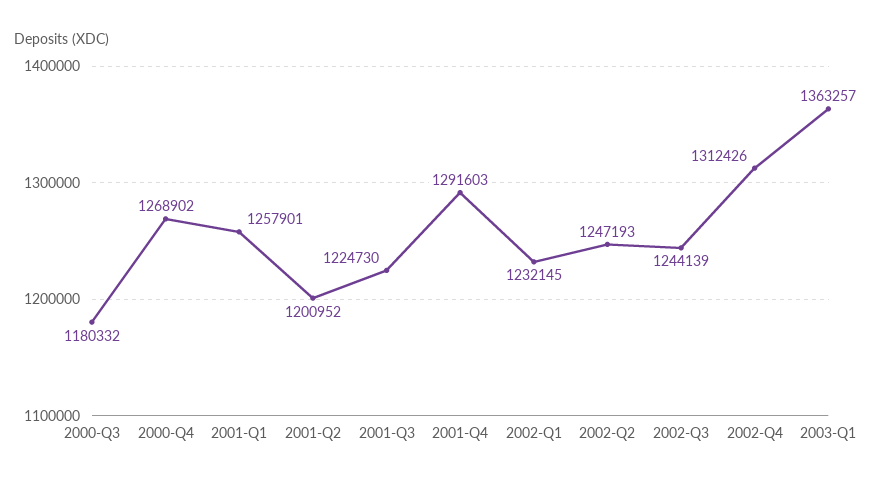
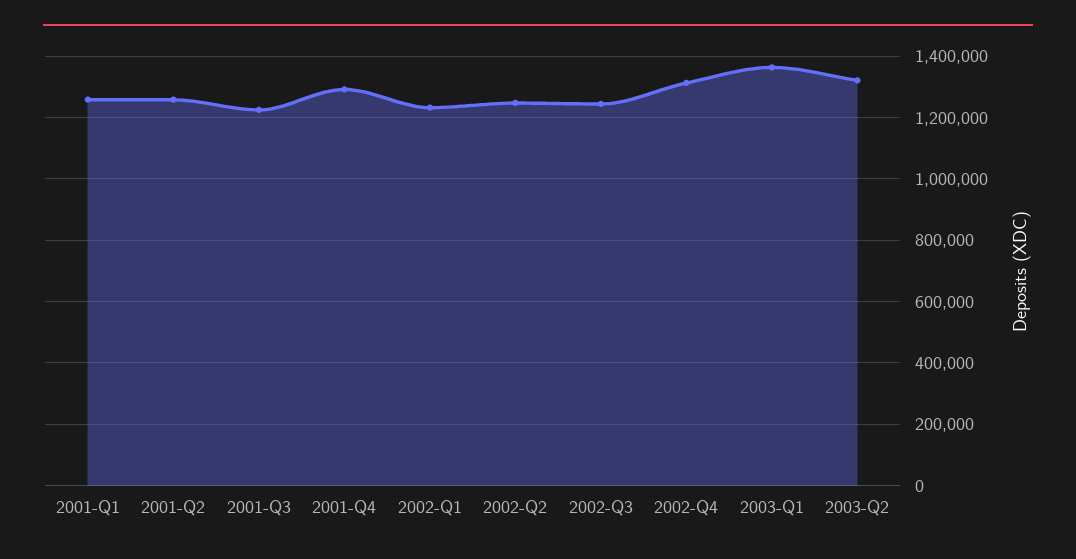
2000-Q3: 1180332 -> none
2000-Q4: 1268902 -> none
2001-Q2: 1200952 -> 1260000
2003-Q2: none -> 1320000

